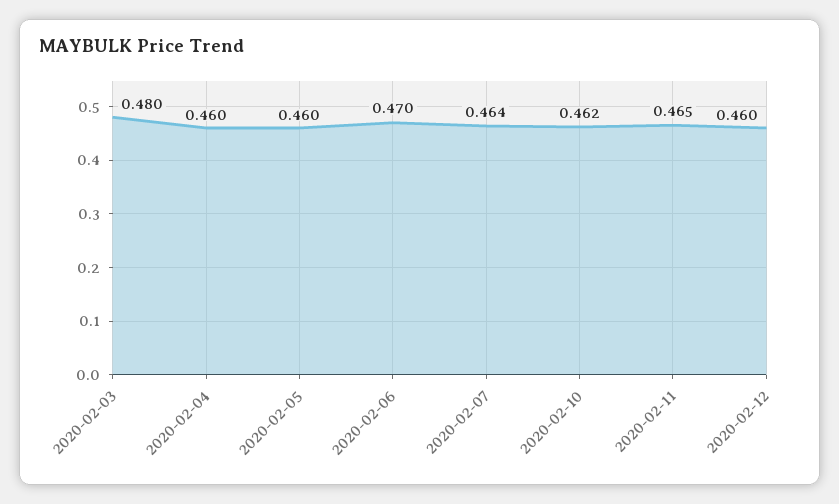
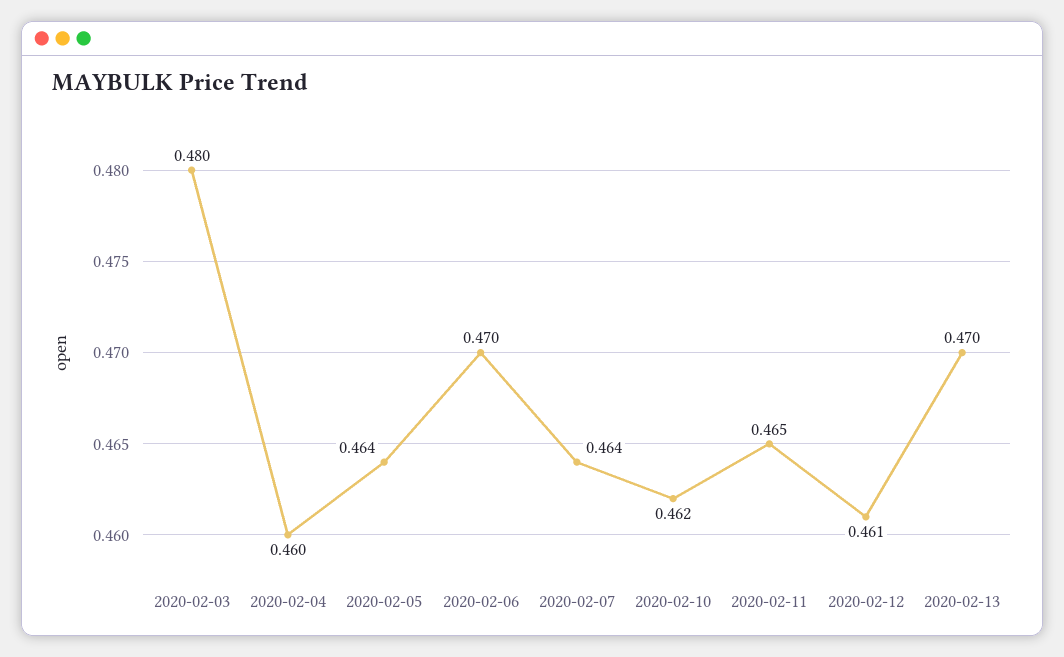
2020-02-05: 0.46 -> 0.464
2020-02-12: 0.46 -> 0.461
2020-02-13: none -> 0.47

